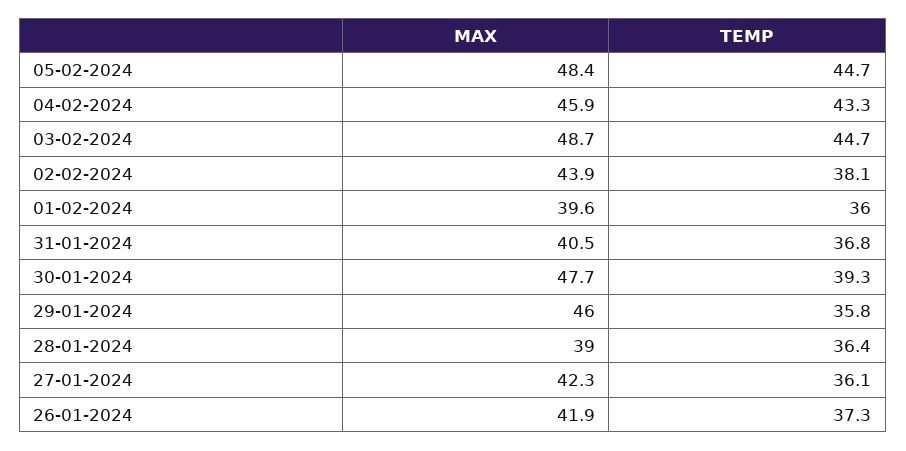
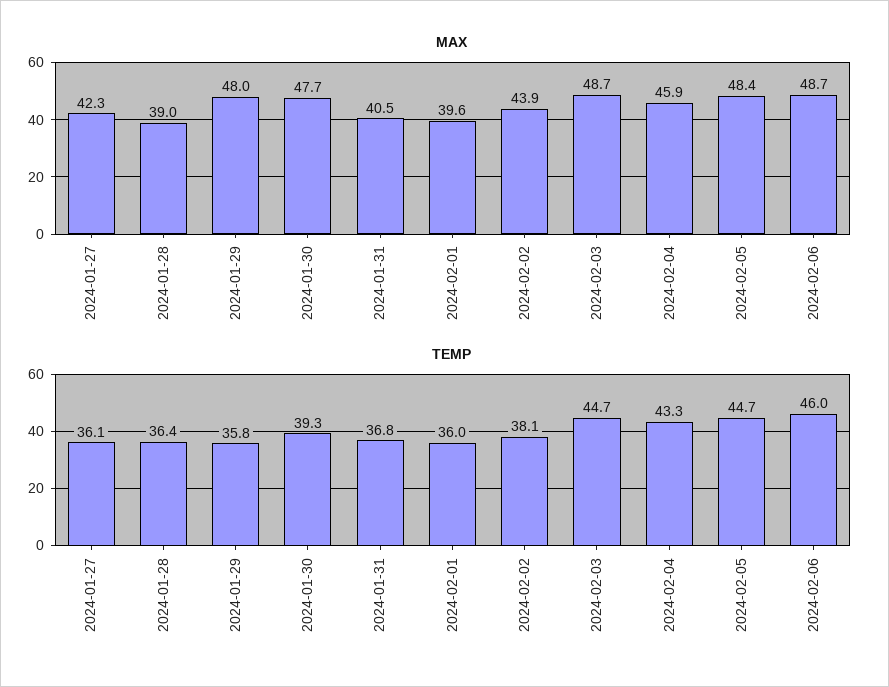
MAX, 29-01-2024: 46 -> 48
MAX, 26-01-2024: 41.9 -> none
TEMP, 26-01-2024: 37.3 -> none
MAX, 2024-02-06: none -> 48.7
TEMP, 2024-02-06: none -> 46

